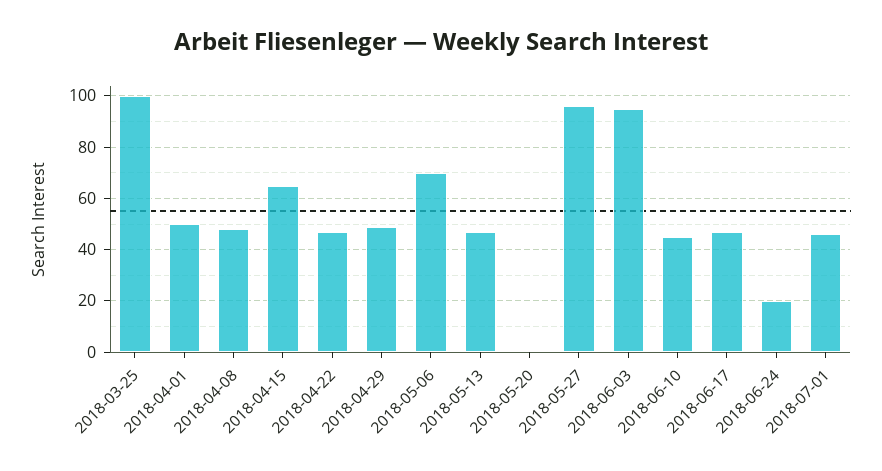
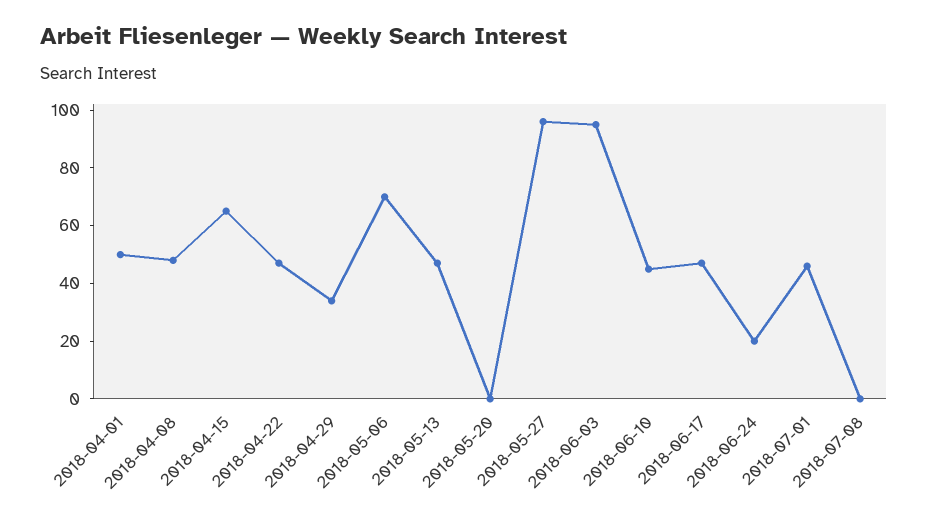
2018-03-25: 100 -> none
2018-04-29: 50 -> 35
2018-07-08: none -> 0

